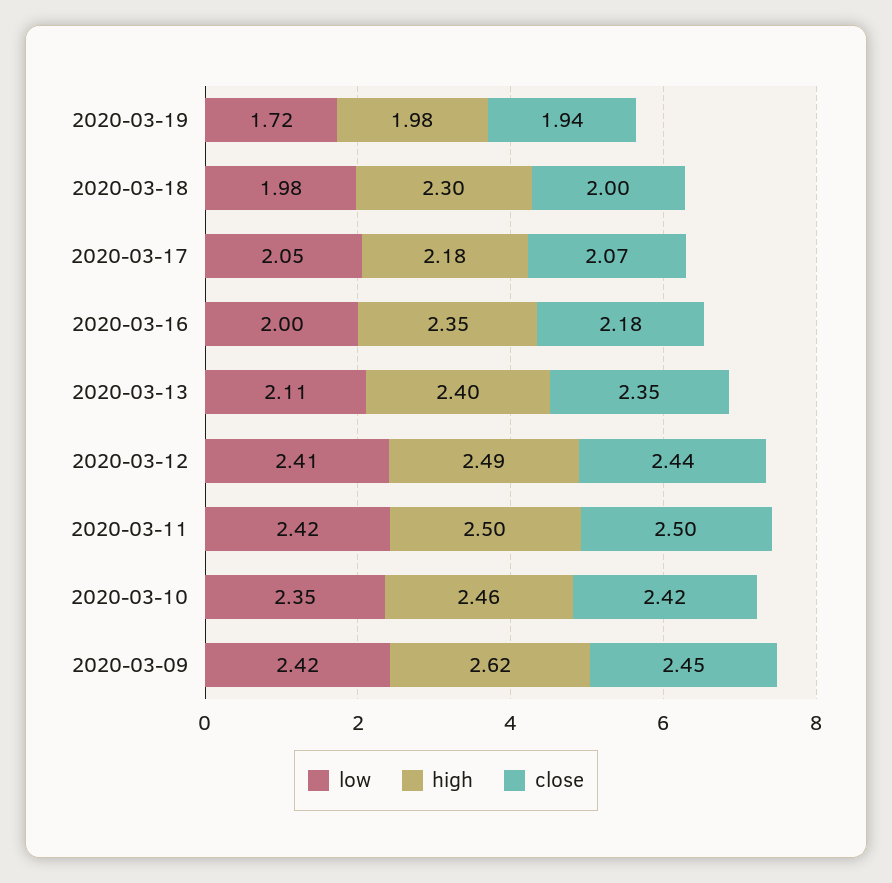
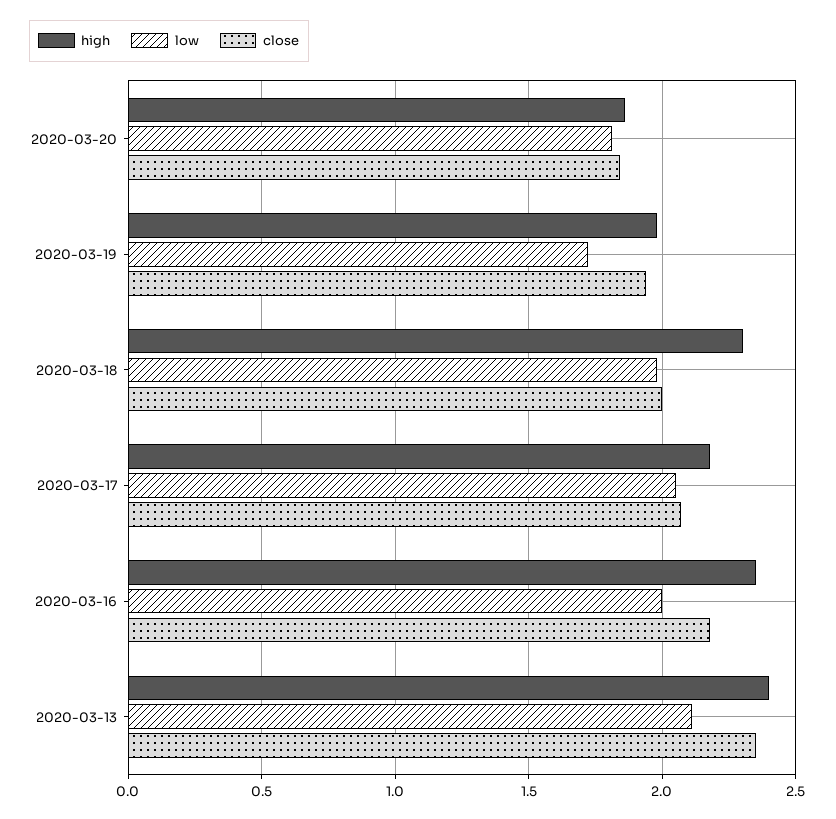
low, 2020-03-12: 2.41 -> none
high, 2020-03-12: 2.49 -> none
close, 2020-03-12: 2.44 -> none
low, 2020-03-11: 2.42 -> none
high, 2020-03-11: 2.5 -> none
close, 2020-03-11: 2.5 -> none
low, 2020-03-10: 2.35 -> none
high, 2020-03-10: 2.46 -> none
close, 2020-03-10: 2.42 -> none
low, 2020-03-09: 2.42 -> none
high, 2020-03-09: 2.62 -> none
close, 2020-03-09: 2.45 -> none
high, 2020-03-20: none -> 1.85
low, 2020-03-20: none -> 1.8
close, 2020-03-20: none -> 1.85

